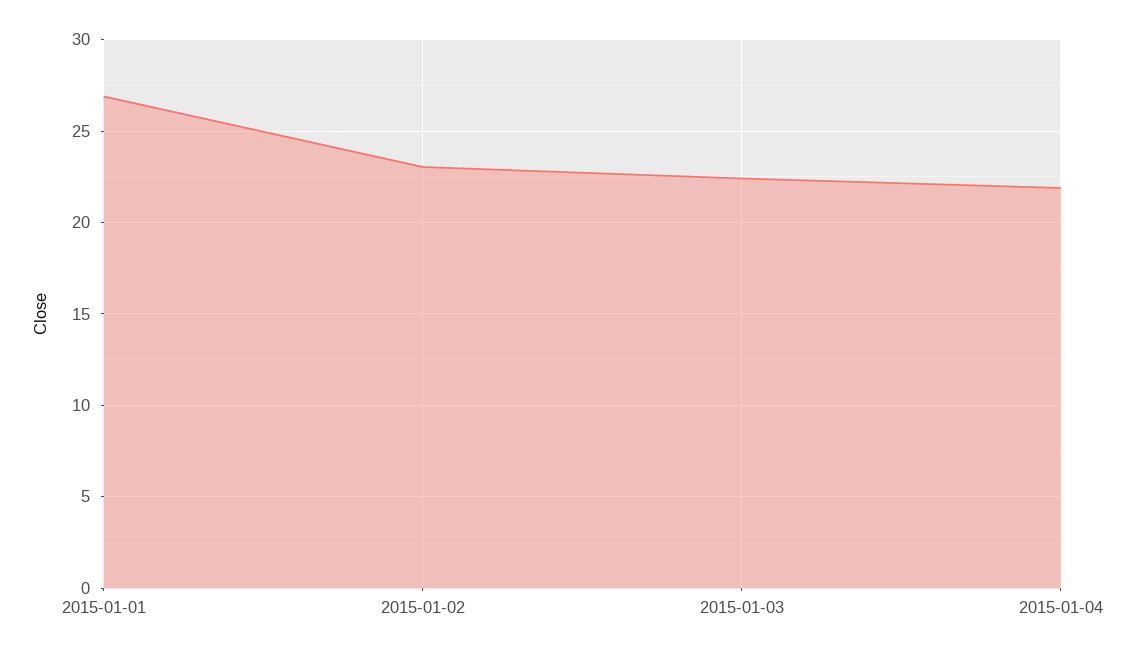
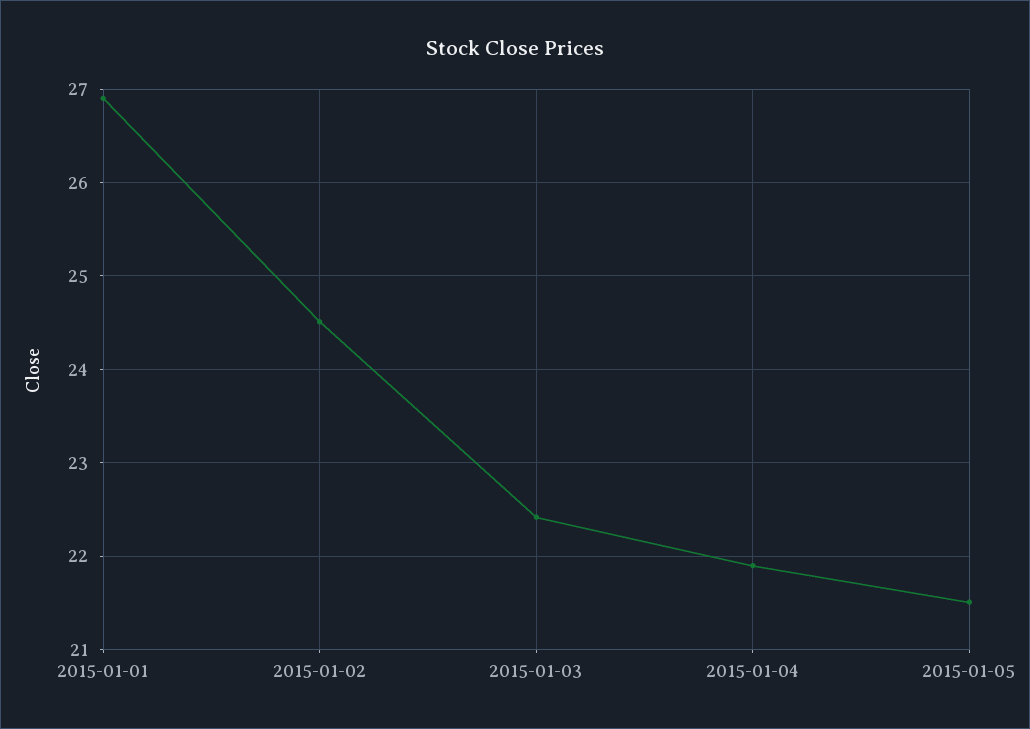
2015-01-02: 23 -> 24.5
2015-01-05: none -> 21.5

